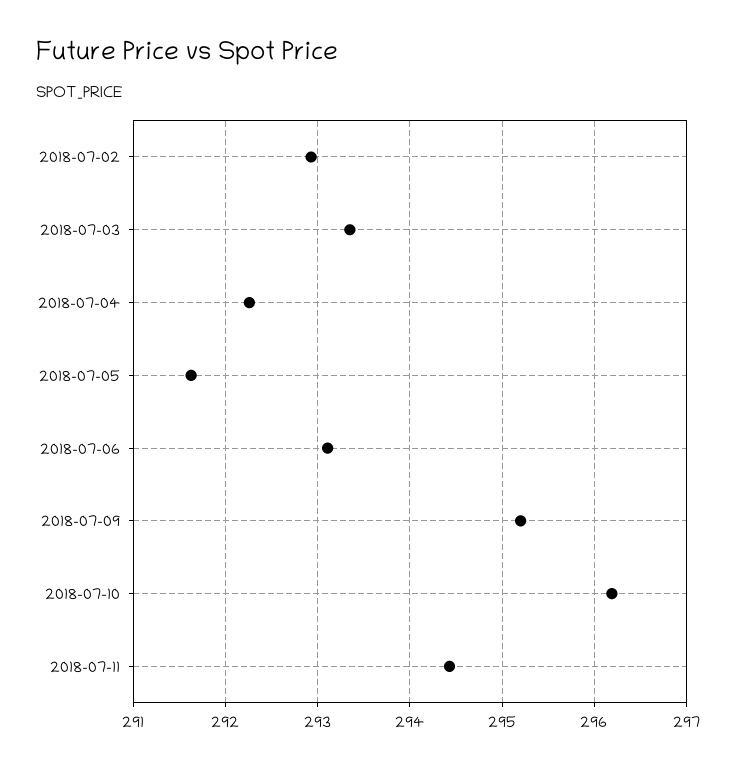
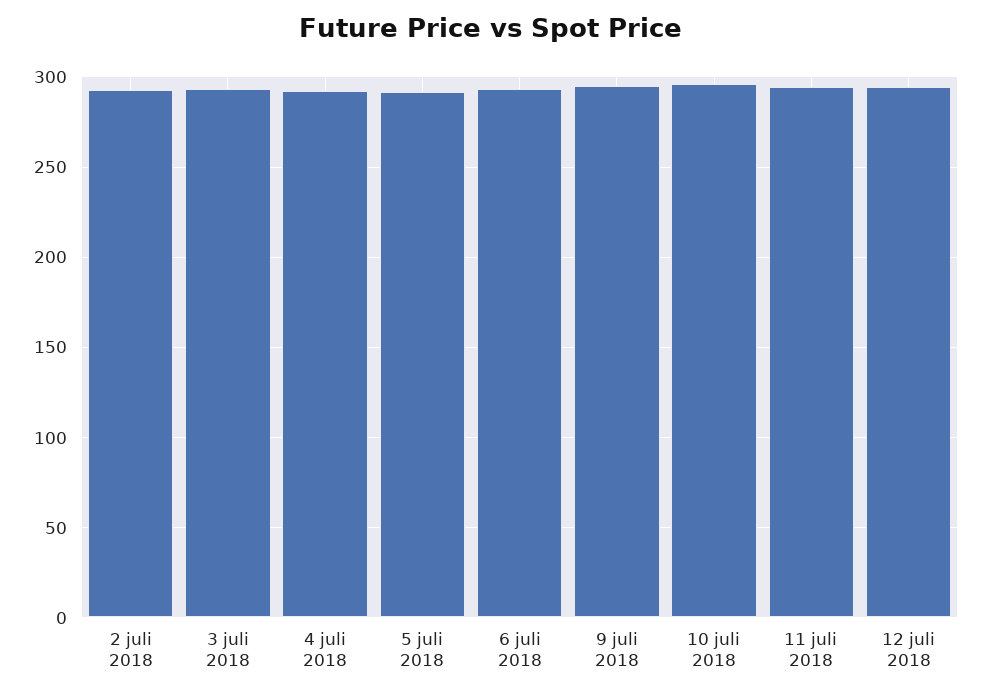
12 juli 2018: none -> 295

